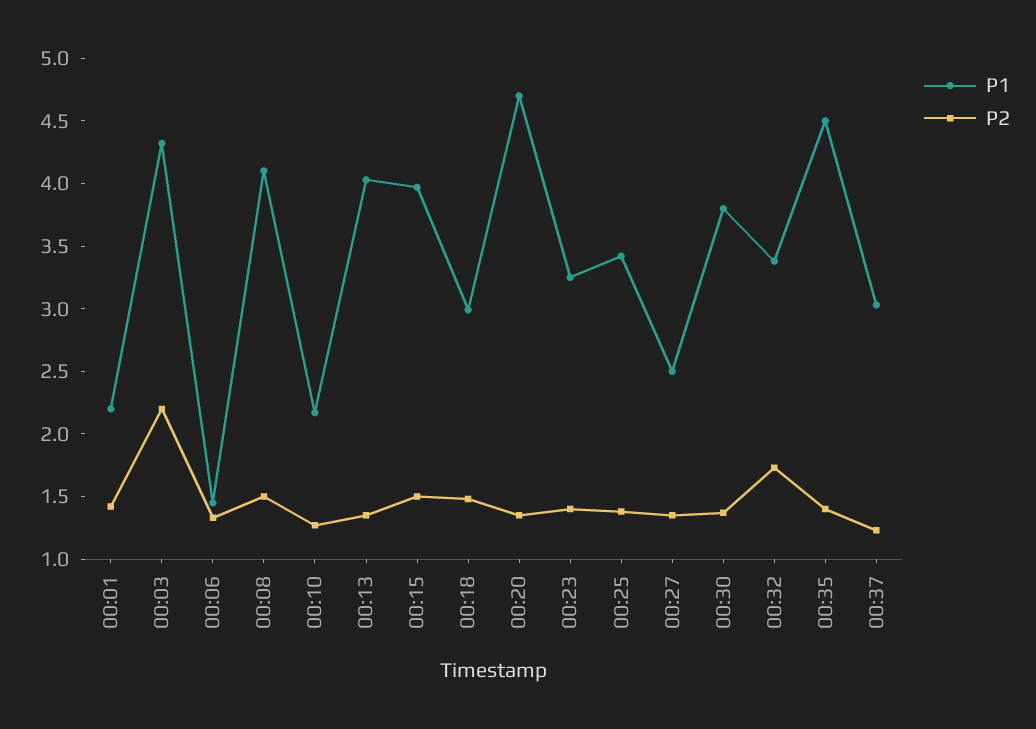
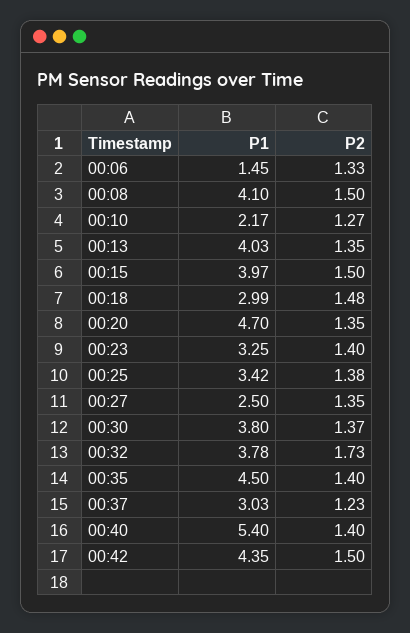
P1, 00:01: 2.2 -> none
P2, 00:01: 1.4 -> none
P1, 00:03: 4.3 -> none
P2, 00:03: 2.2 -> none
P1, 00:32: 3.4 -> 3.78
P1, 00:40: none -> 5.4
P2, 00:40: none -> 1.4
P1, 00:42: none -> 4.35
P2, 00:42: none -> 1.5

